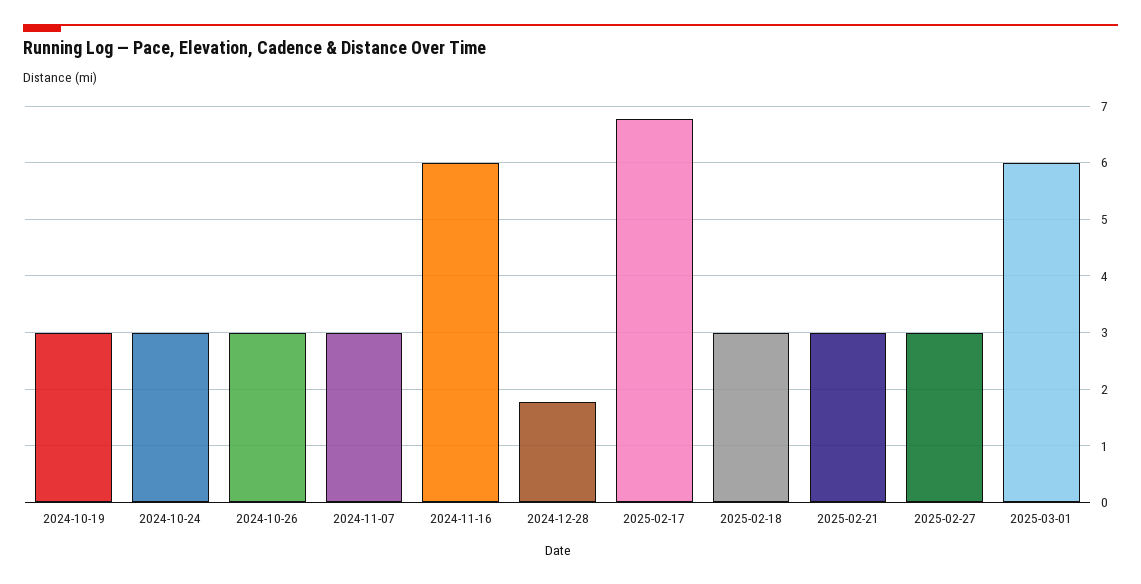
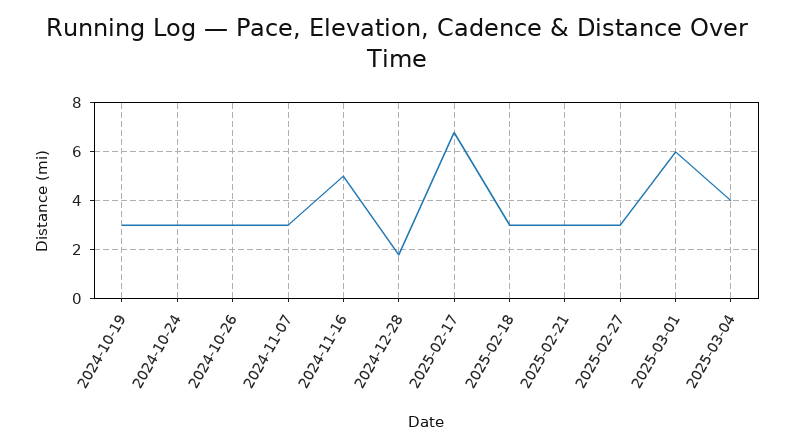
2024-11-16: 6 -> 5
2025-03-04: none -> 4

